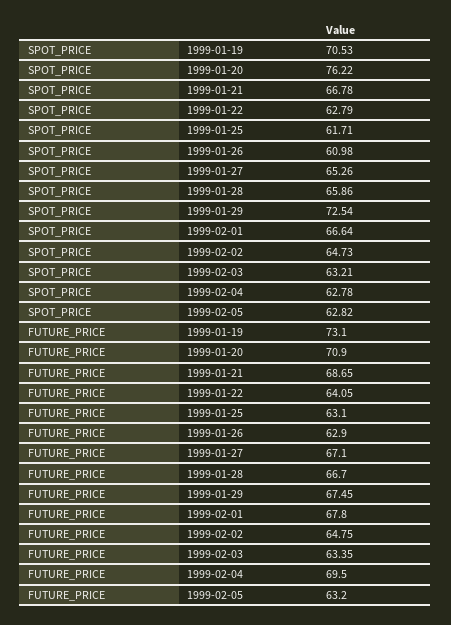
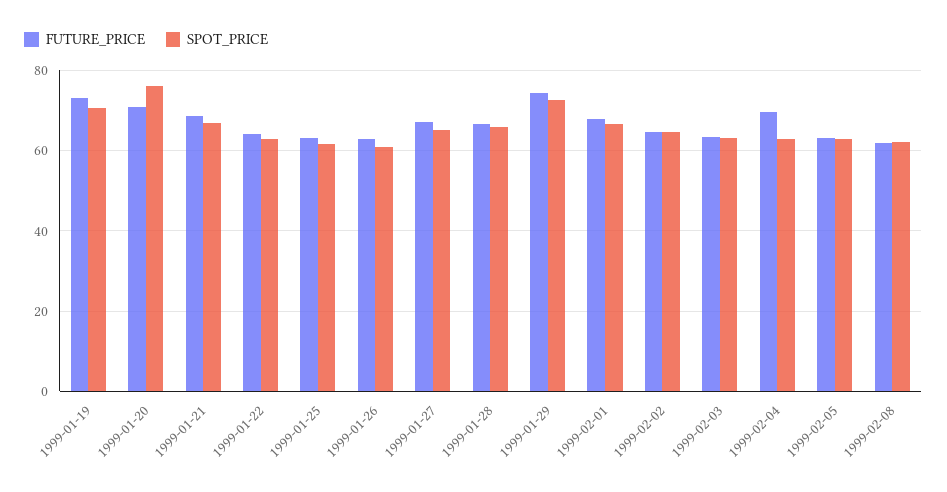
FUTURE_PRICE, 1999-01-29: 67.45 -> 74
FUTURE_PRICE, 1999-02-08: none -> 62
SPOT_PRICE, 1999-02-08: none -> 62

